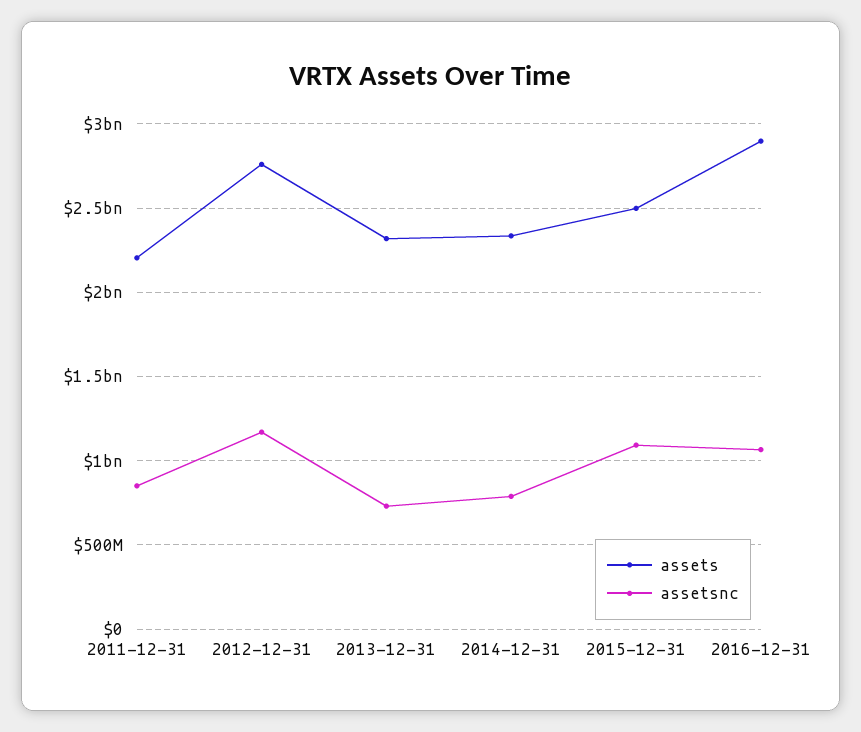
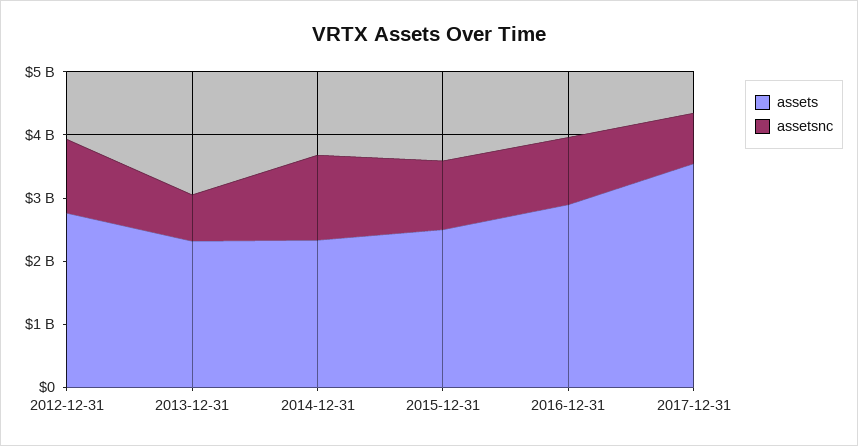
assets, 2011-12-31: 2200000000 -> none
assetsnc, 2011-12-31: 850000000 -> none
assetsnc, 2014-12-31: 800000000 -> 1400000000
assets, 2017-12-31: none -> 3600000000
assetsnc, 2017-12-31: none -> 800000000

